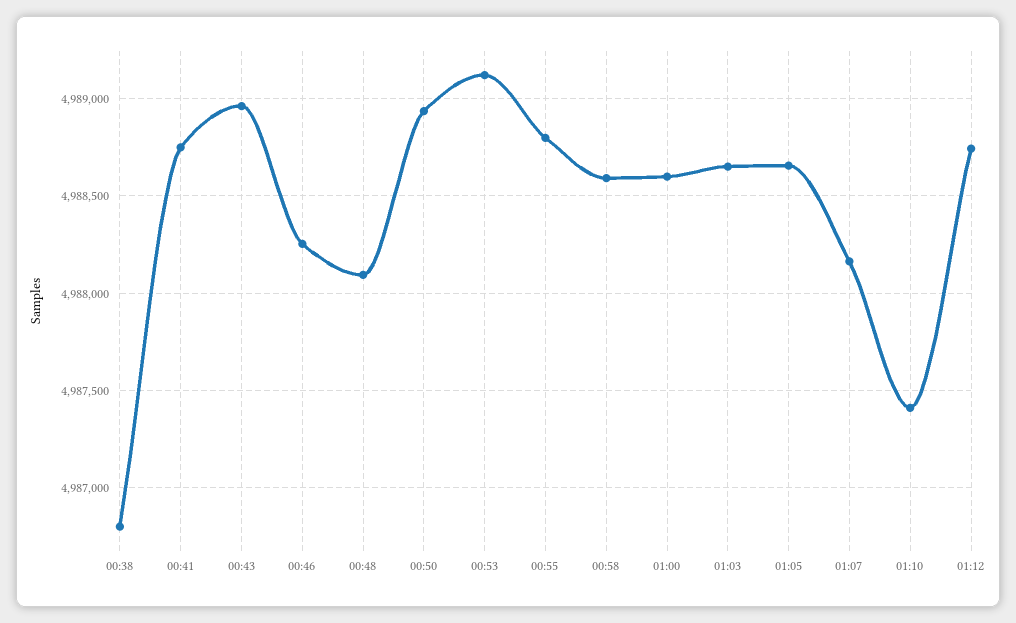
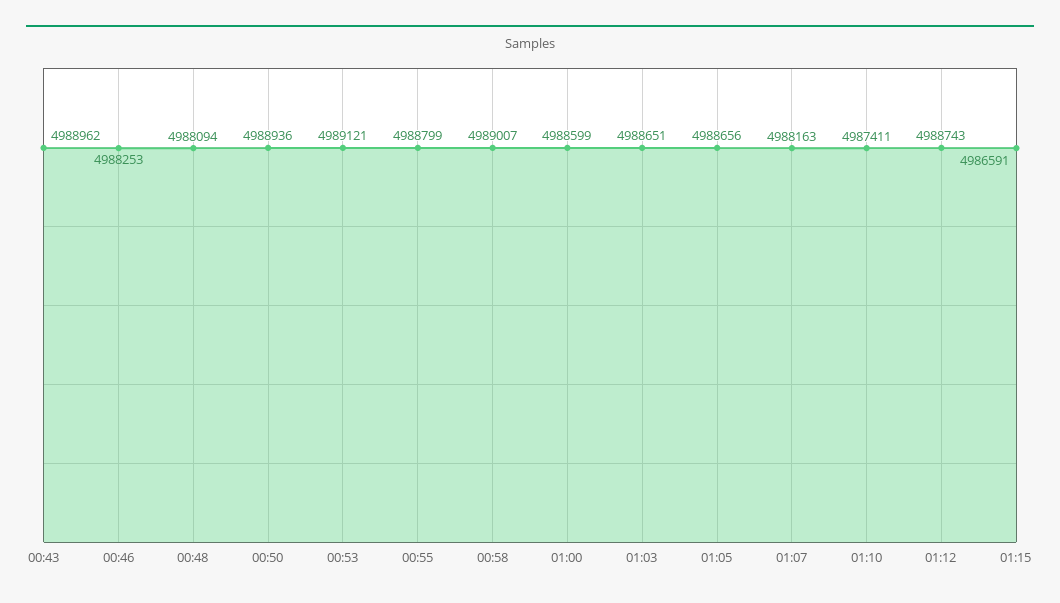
00:38: 4986800 -> none
00:41: 4988750 -> none
00:58: 4988600 -> 4989007
01:15: none -> 4986591

